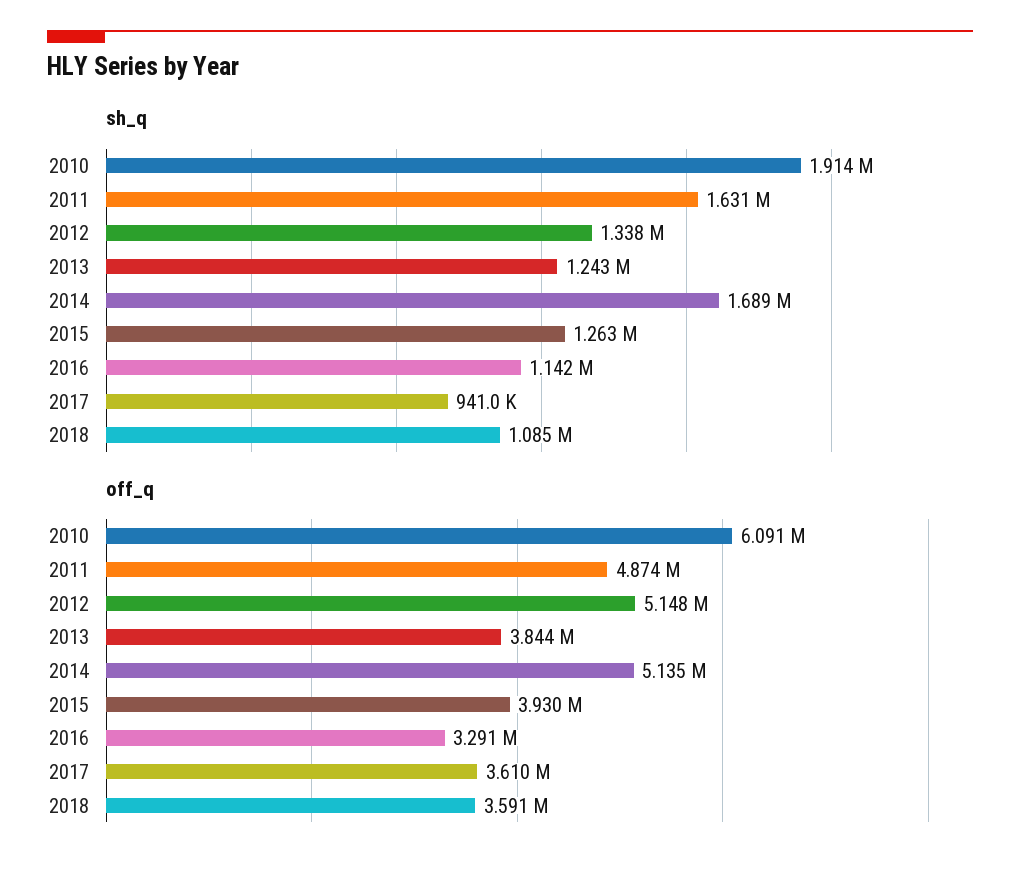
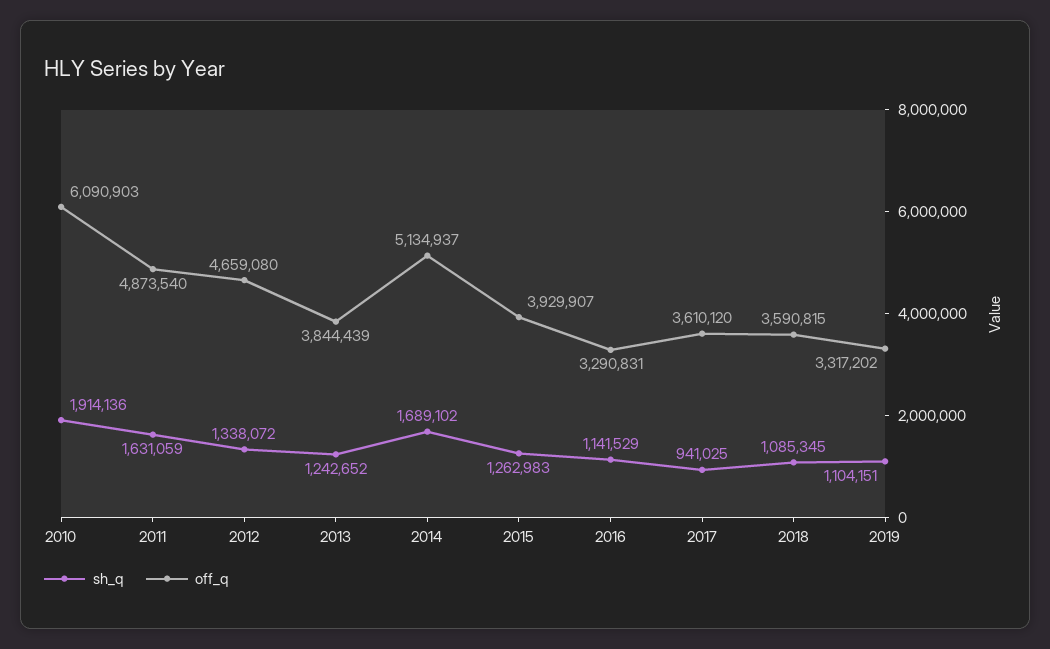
off_q, 2012: 5148000 -> 4659080
sh_q, 2019: none -> 1104151
off_q, 2019: none -> 3317202

